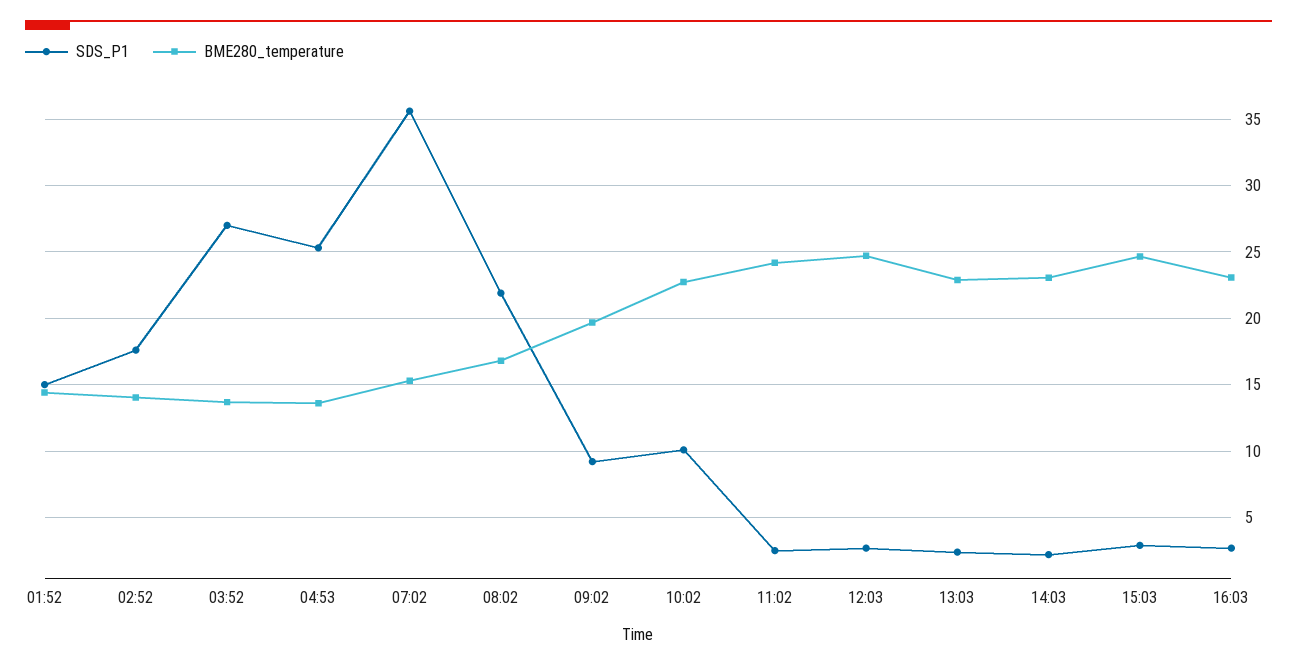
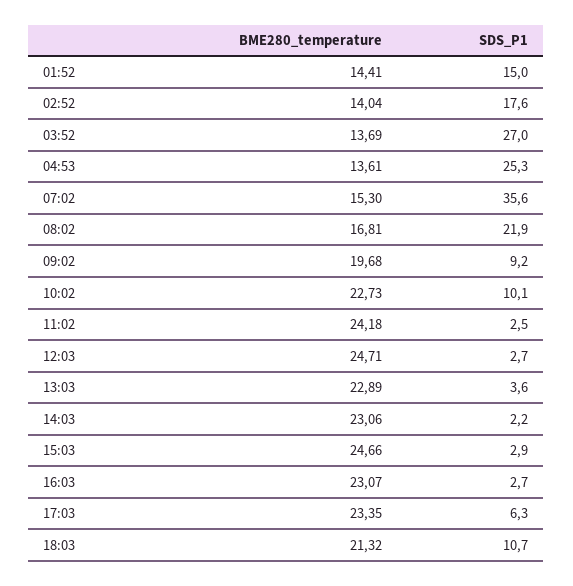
SDS_P1, 13:03: 2.5 -> 3.6
BME280_temperature, 17:03: none -> 23.35
SDS_P1, 17:03: none -> 6.3
BME280_temperature, 18:03: none -> 21.32
SDS_P1, 18:03: none -> 10.7

